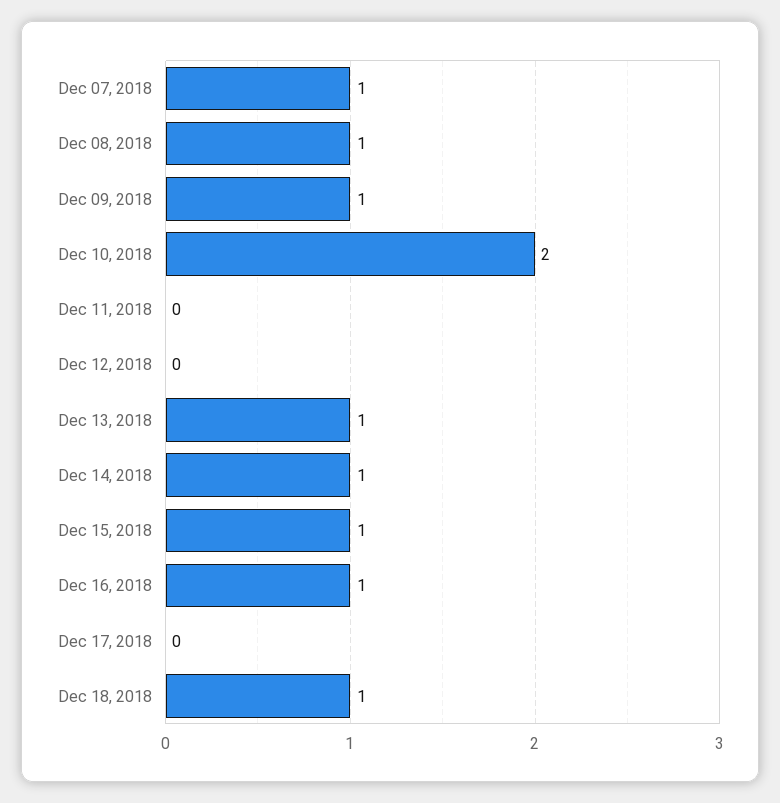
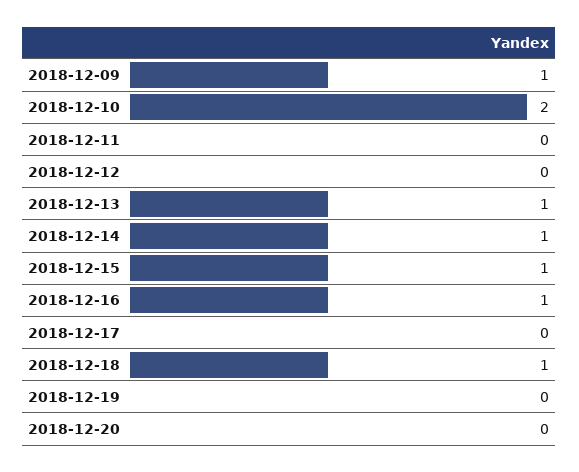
Dec 07, 2018: 1 -> none
Dec 08, 2018: 1 -> none
2018-12-19: none -> 0
2018-12-20: none -> 0

